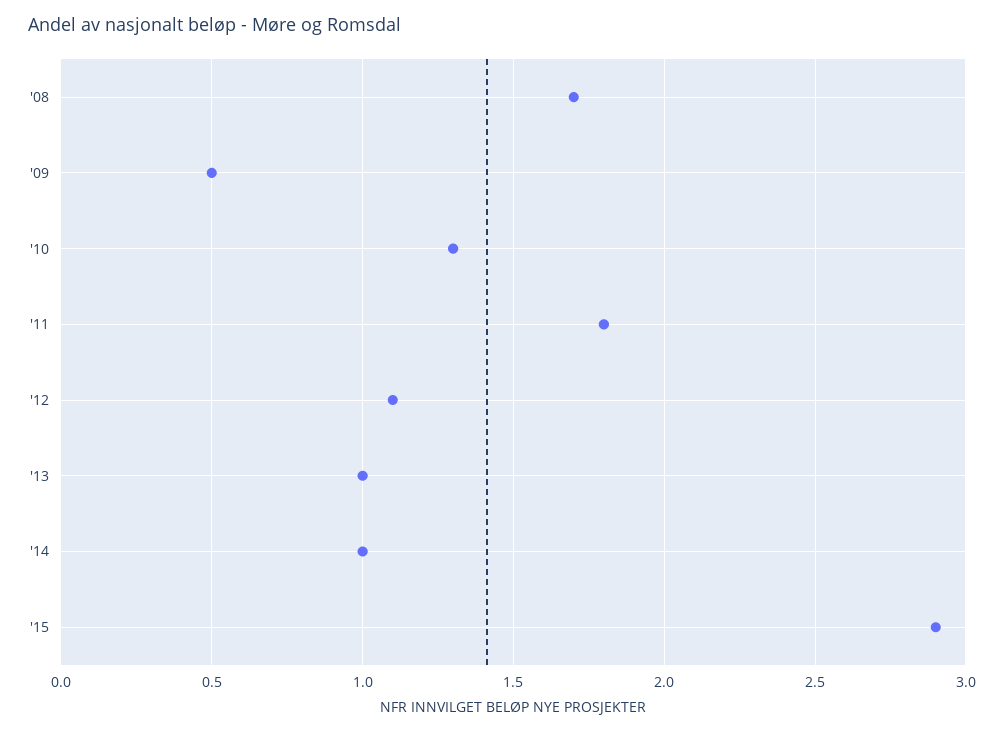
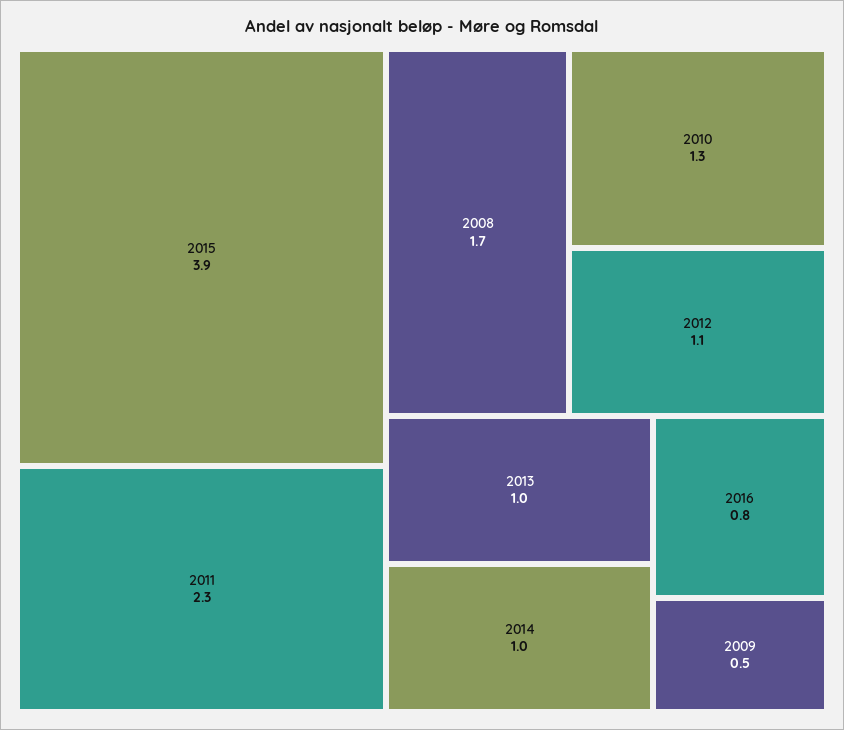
'11: 1.8 -> 2.3
'15: 2.9 -> 3.9
2016: none -> 0.8

